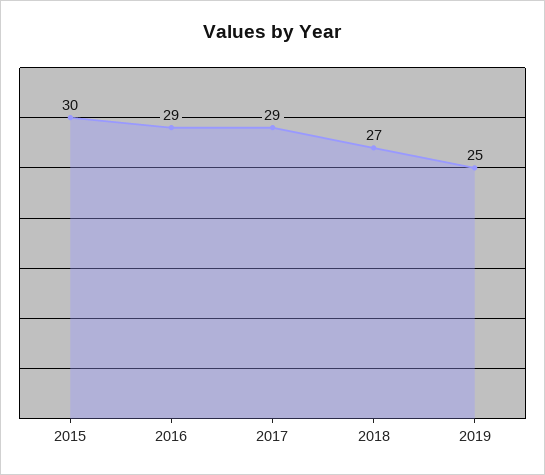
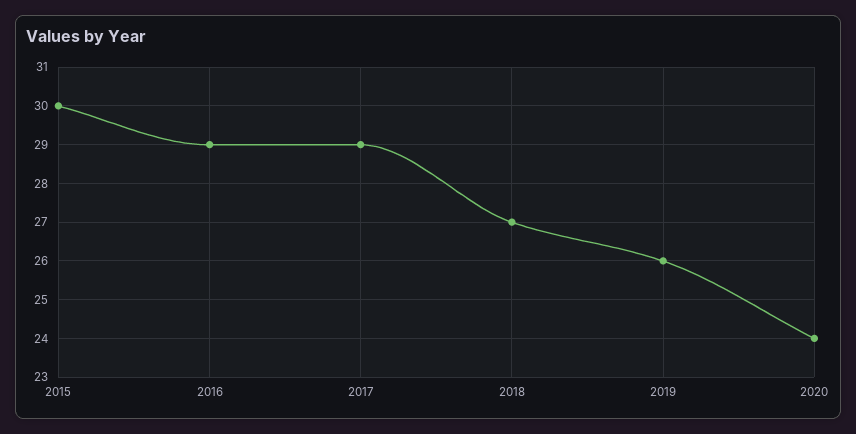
2019: 25 -> 26
2020: none -> 24

